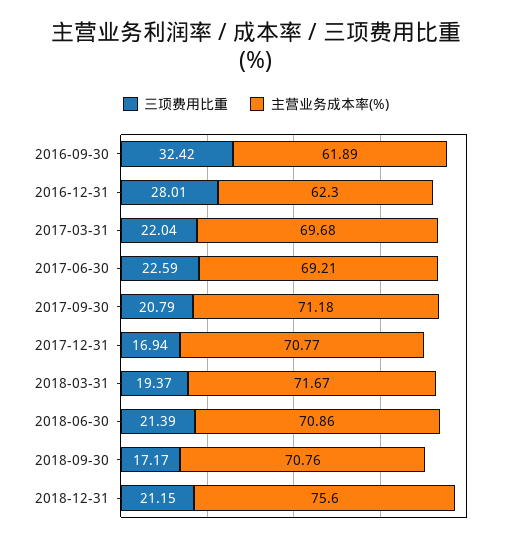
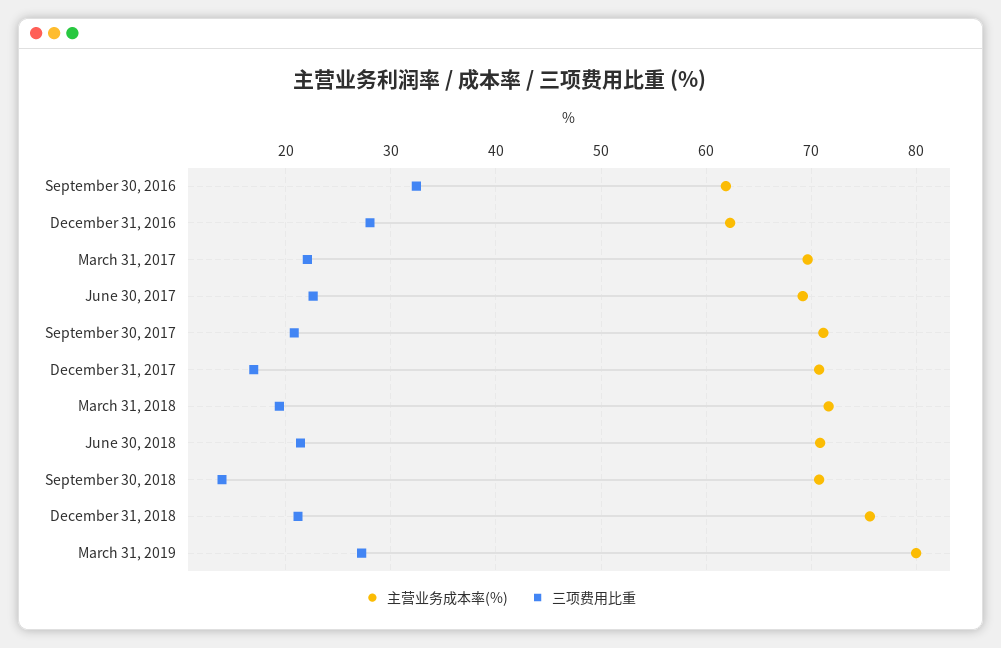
三项费用比重, 2018-09-30: 17.17 -> 14
主营业务成本率(%), March 31, 2019: none -> 80
三项费用比重, March 31, 2019: none -> 27

